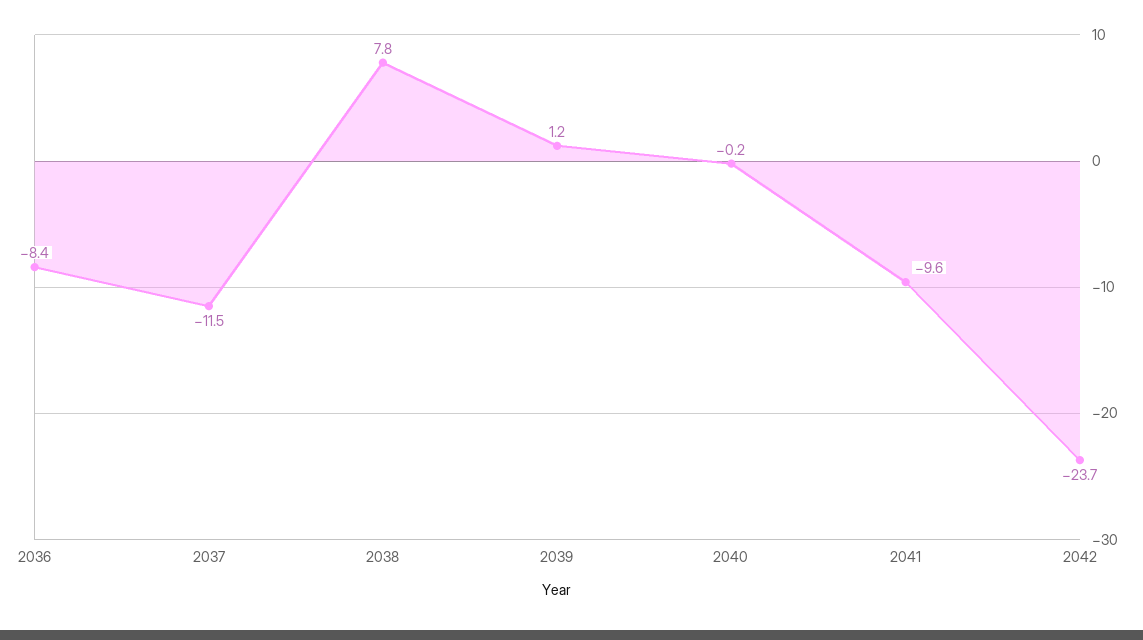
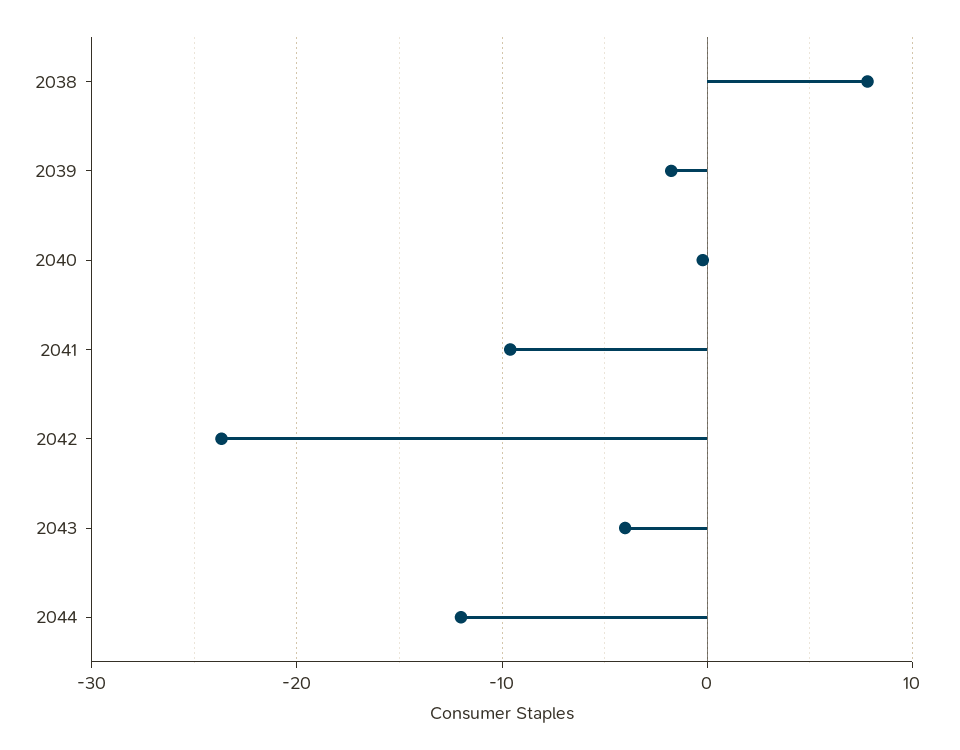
2036: -8.4 -> none
2037: -11.5 -> none
2039: 1.2 -> -2
2043: none -> -4
2044: none -> -12

